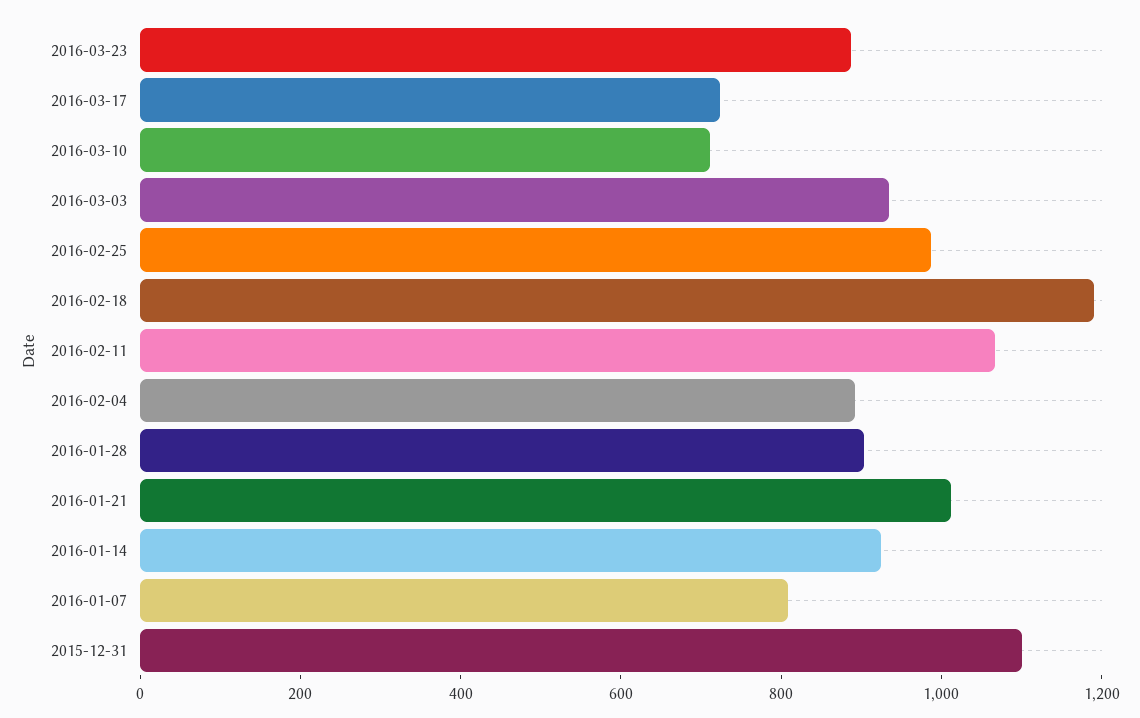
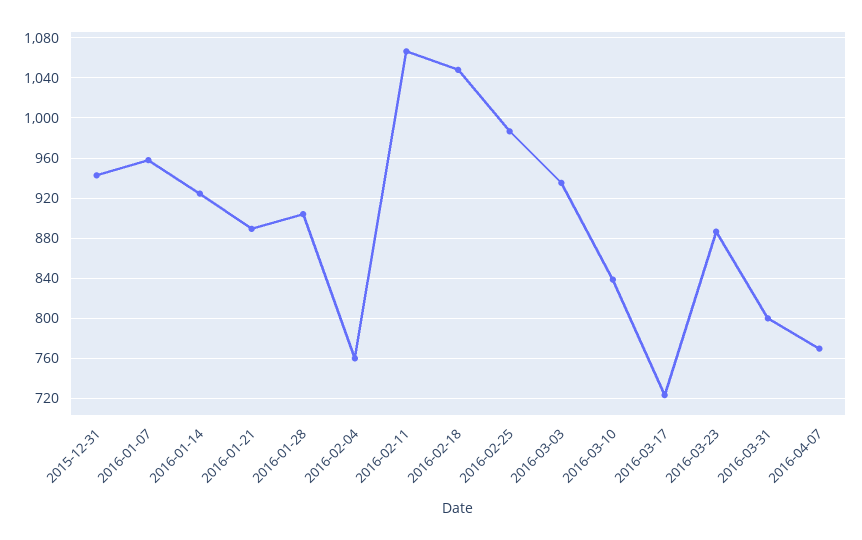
2016-03-10: 700 -> 840
2016-02-18: 1200 -> 1050
2016-02-04: 900 -> 760
2016-01-21: 1000 -> 890
2016-01-07: 800 -> 960
2015-12-31: 1100 -> 940
2016-03-31: none -> 800
2016-04-07: none -> 770

